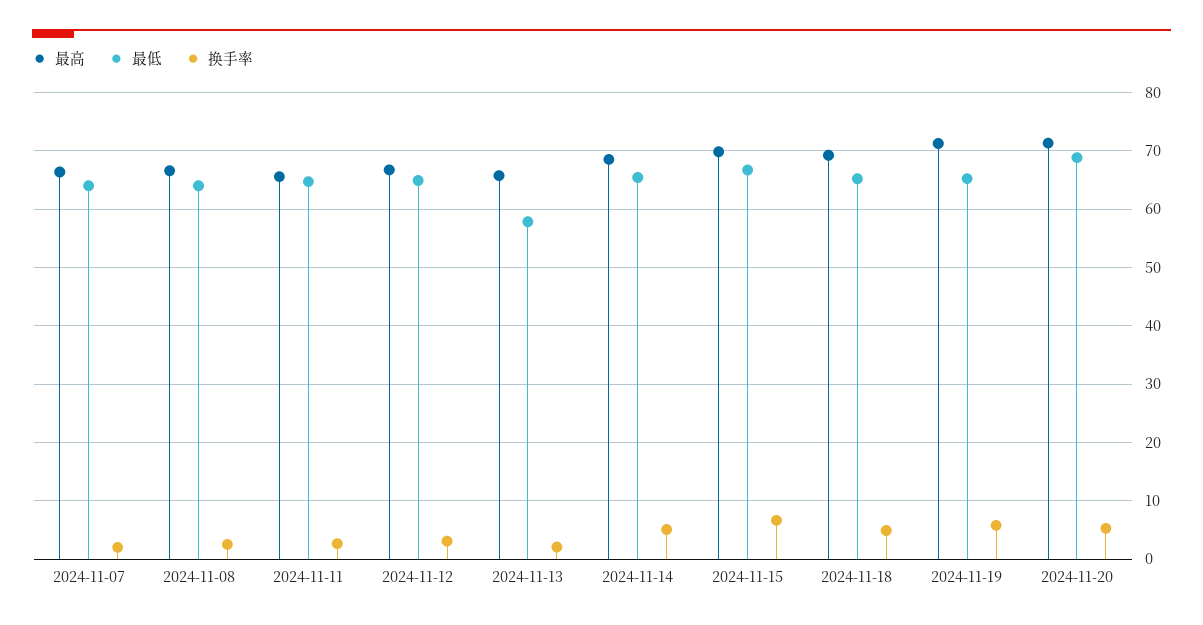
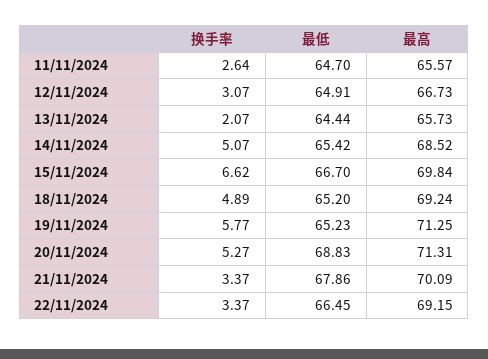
最高, 2024-11-07: 66 -> none
最低, 2024-11-07: 64 -> none
换手率, 2024-11-07: 2 -> none
最高, 2024-11-08: 66 -> none
最低, 2024-11-08: 64 -> none
换手率, 2024-11-08: 2 -> none
最低, 2024-11-13: 58 -> 64.44
换手率, 21/11/2024: none -> 3.37
最低, 21/11/2024: none -> 67.86
最高, 21/11/2024: none -> 70.09
换手率, 22/11/2024: none -> 3.37
最低, 22/11/2024: none -> 66.45
最高, 22/11/2024: none -> 69.15

